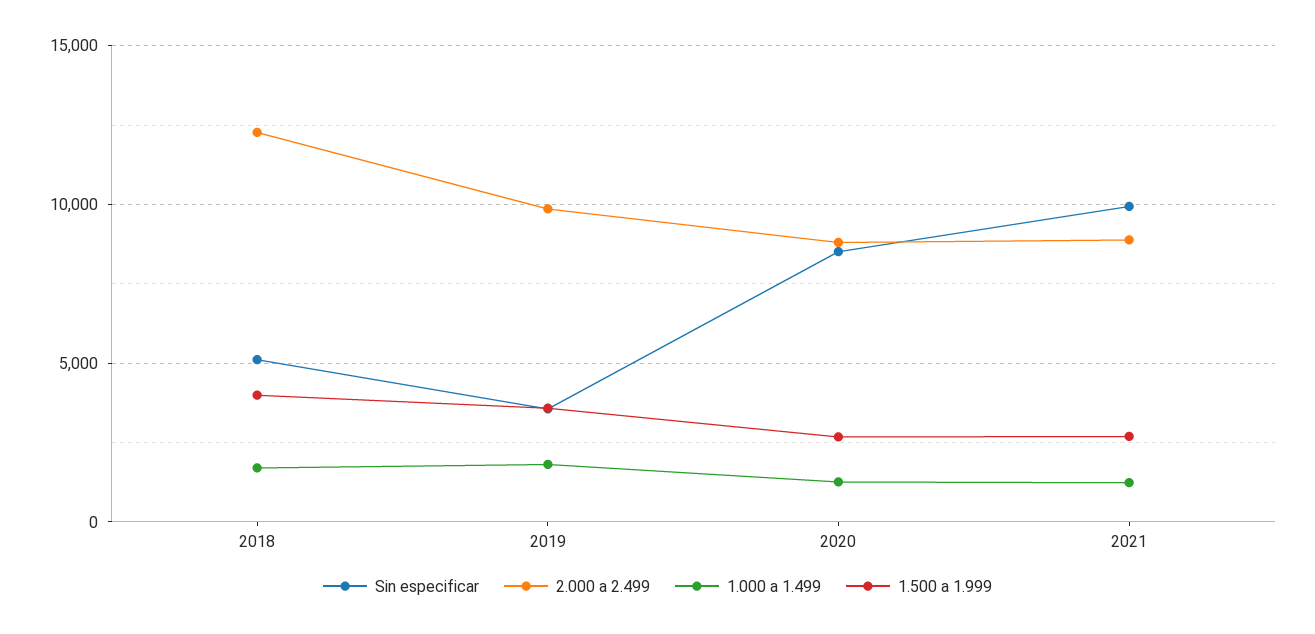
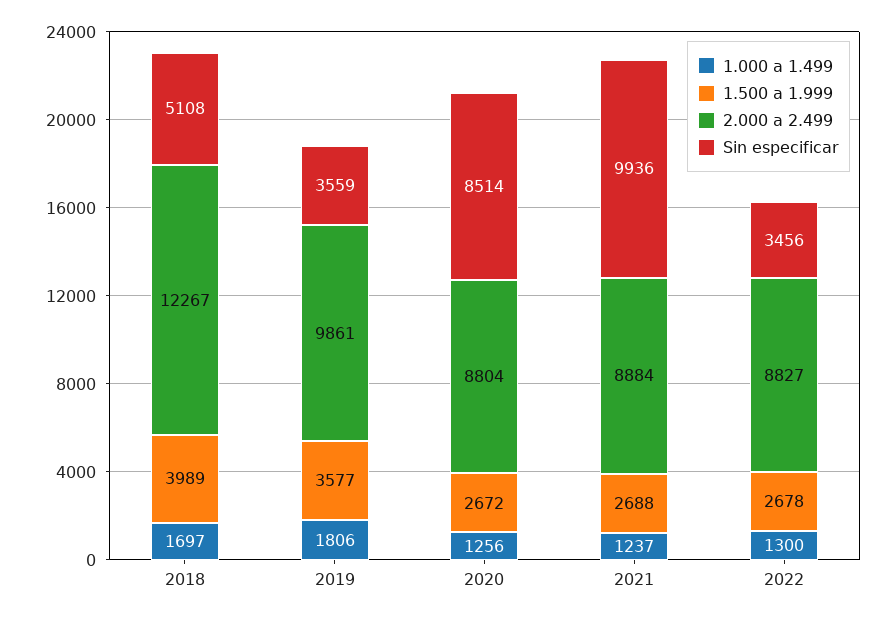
1.000 a 1.499, 2022: none -> 1300
1.500 a 1.999, 2022: none -> 2678
2.000 a 2.499, 2022: none -> 8827
Sin especificar, 2022: none -> 3456

